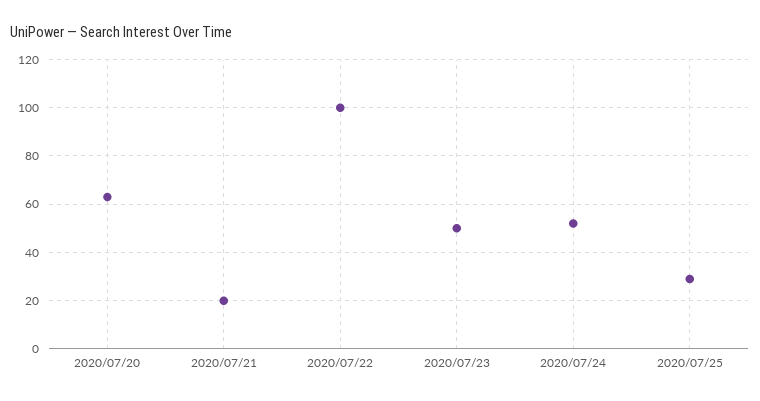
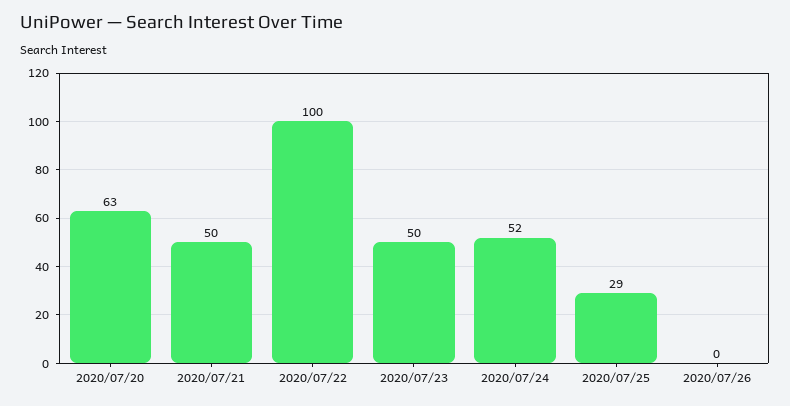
2020/07/21: 20 -> 50
2020/07/26: none -> 0

